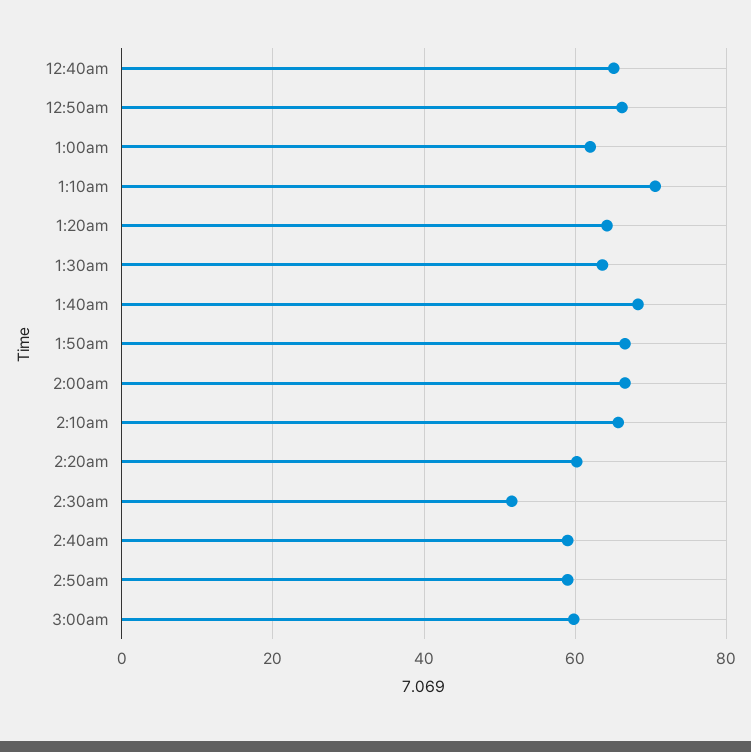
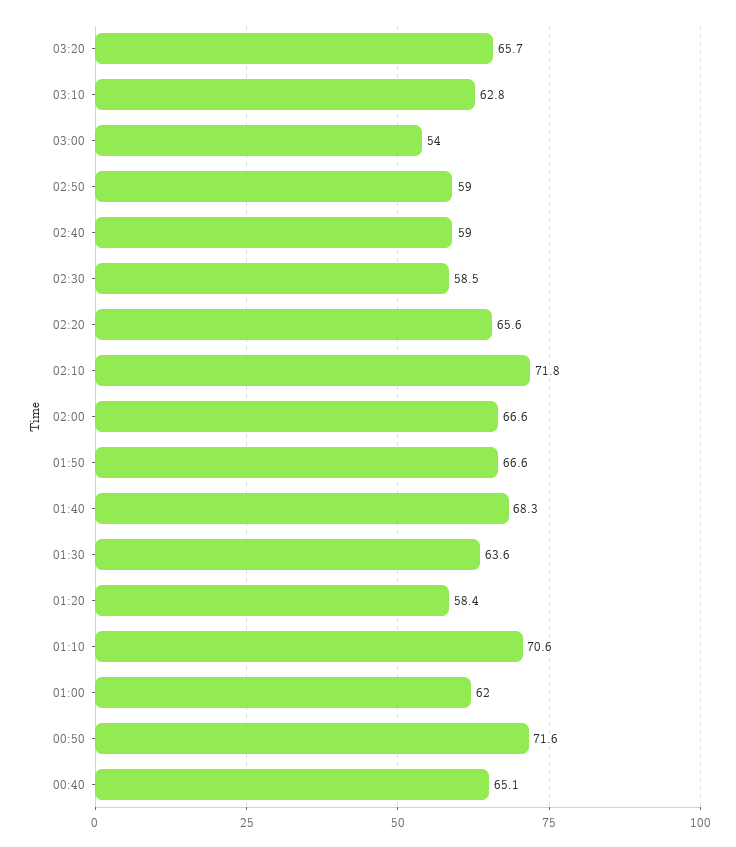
12:50am: 66 -> 71.6
1:20am: 64 -> 58.4
2:10am: 66 -> 71.8
2:20am: 60 -> 65.6
2:30am: 52 -> 58.5
3:00am: 60 -> 54
03:20: none -> 65.7
03:10: none -> 62.8

